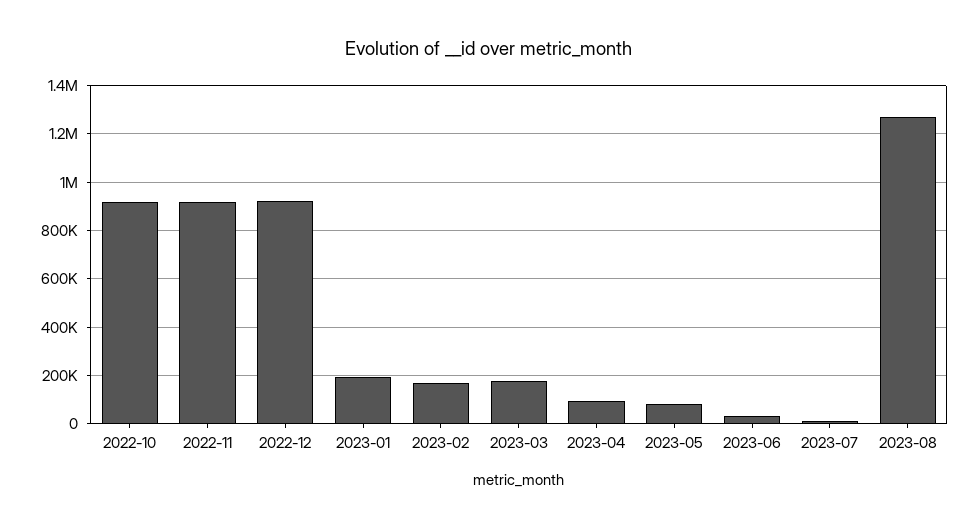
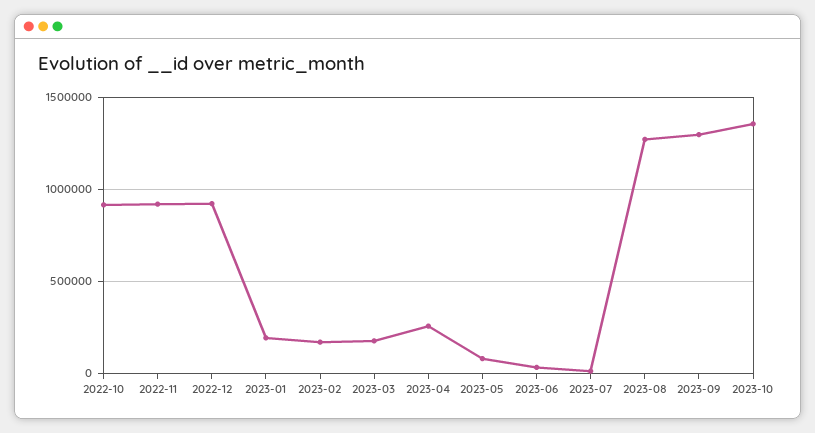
2023-04: 100000 -> 250000
2023-09: none -> 1300000
2023-10: none -> 1350000

